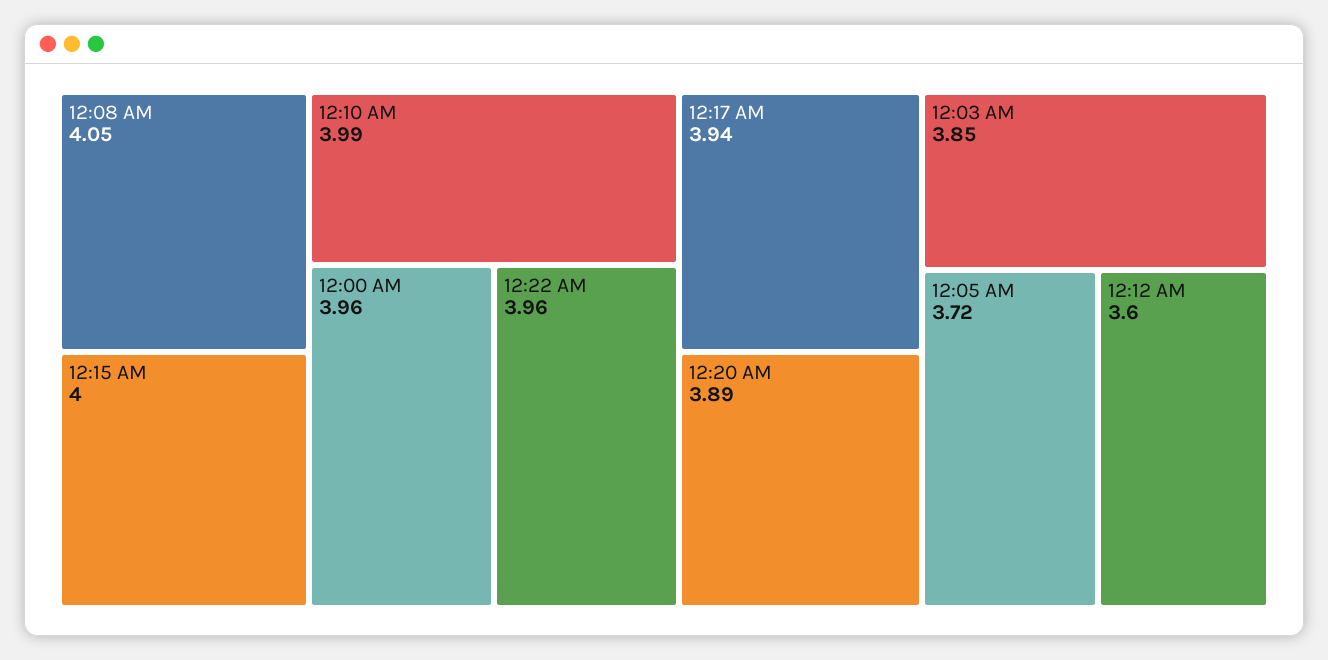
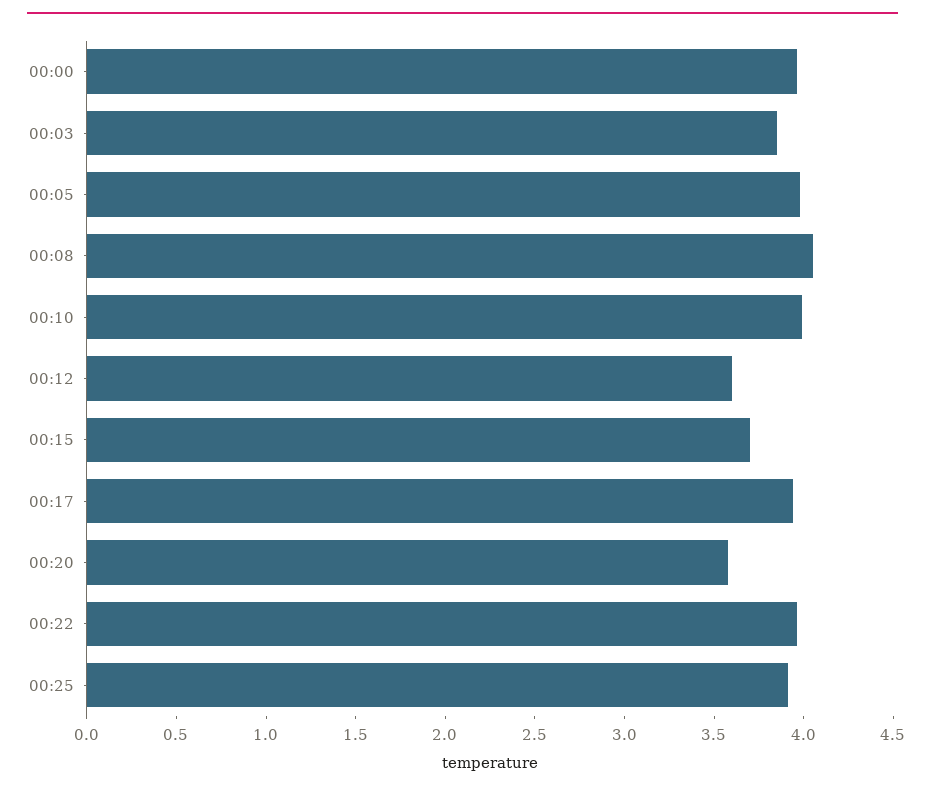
12:15 AM: 4 -> 3.7
12:20 AM: 3.89 -> 3.6
12:05 AM: 3.72 -> 4
00:25: none -> 3.9

